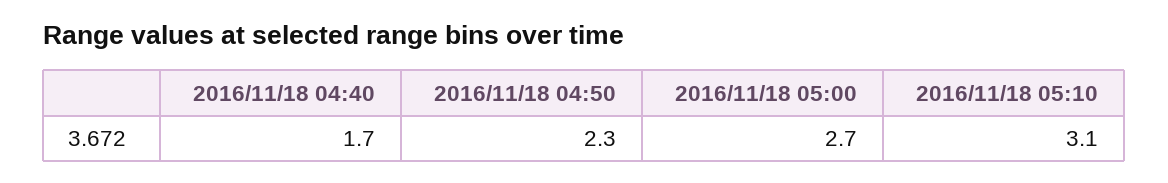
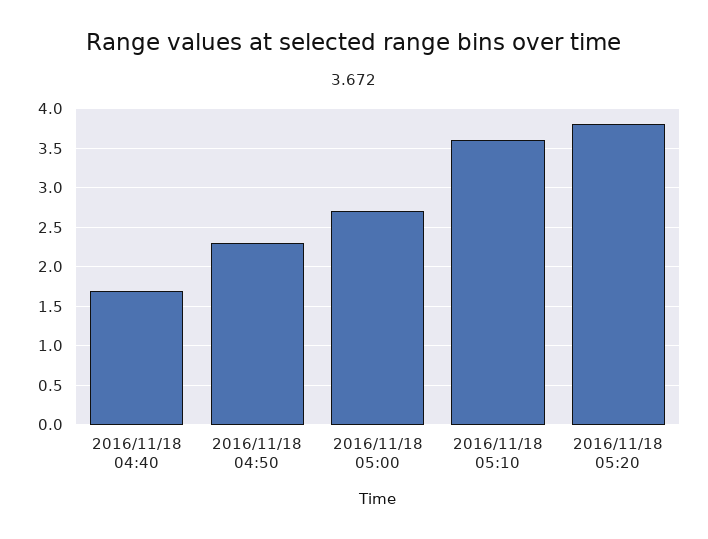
2016/11/18 05:10: 3.1 -> 3.6
2016/11/18 05:20: none -> 3.8

